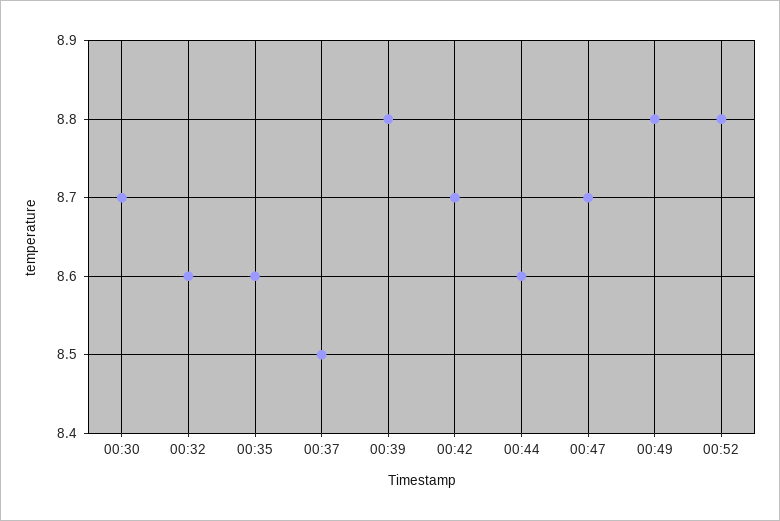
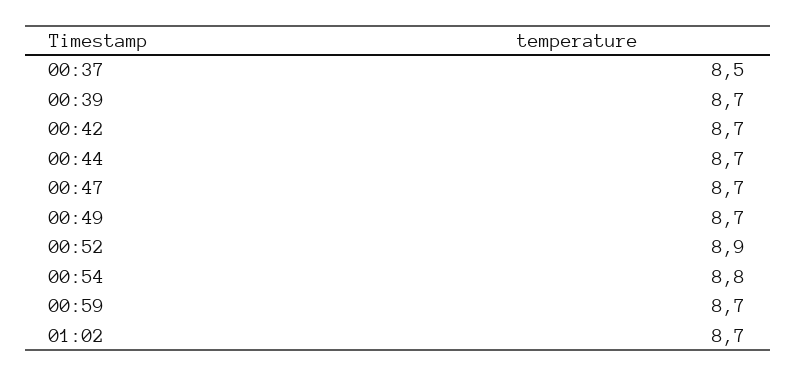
00:30: 8.7 -> none
00:32: 8.6 -> none
00:35: 8.6 -> none
00:39: 8.8 -> 8.7
00:44: 8.6 -> 8.7
00:49: 8.8 -> 8.7
00:52: 8.8 -> 8.9
00:54: none -> 8.8
00:59: none -> 8.7
01:02: none -> 8.7

